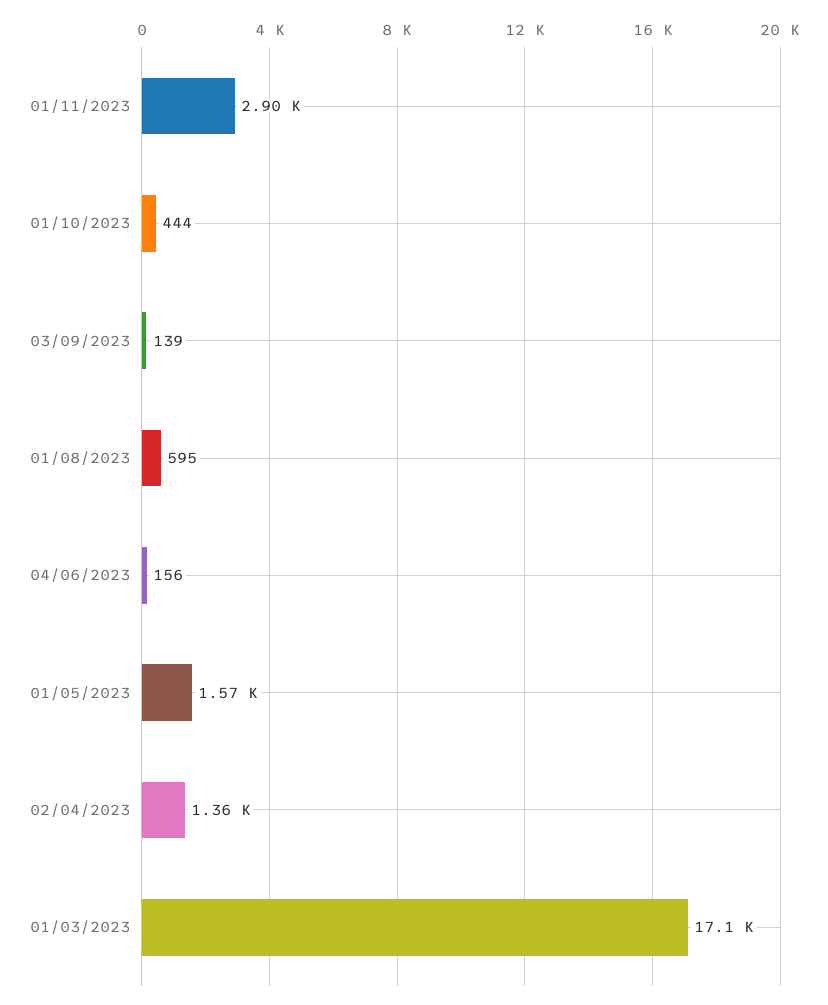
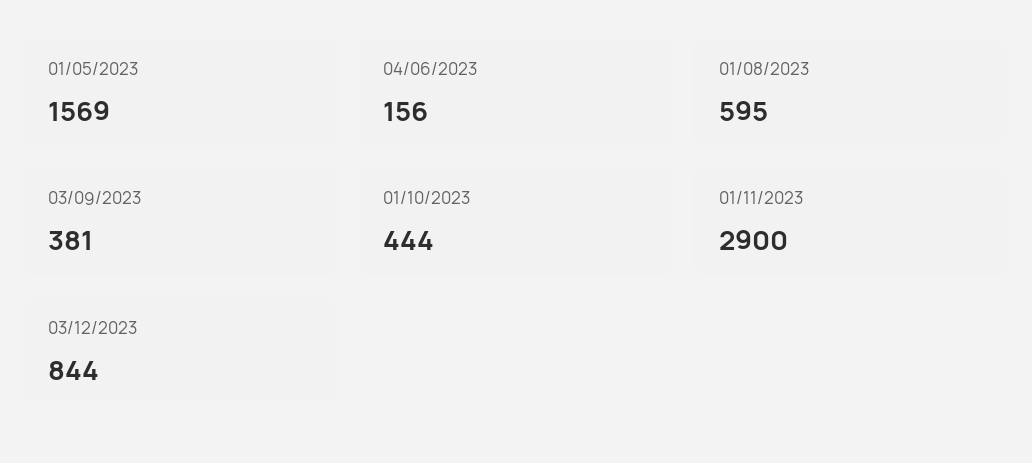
03/09/2023: 139 -> 381
02/04/2023: 1360 -> none
01/03/2023: 17100 -> none
03/12/2023: none -> 844

